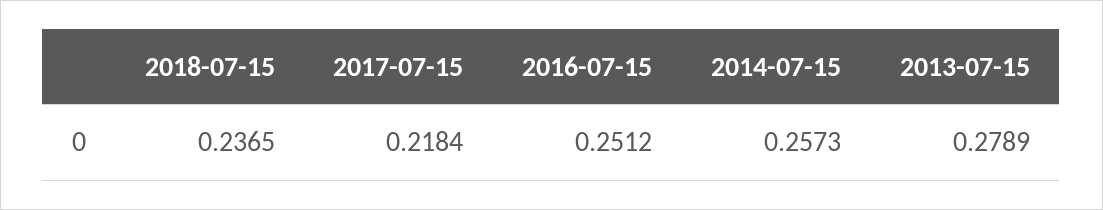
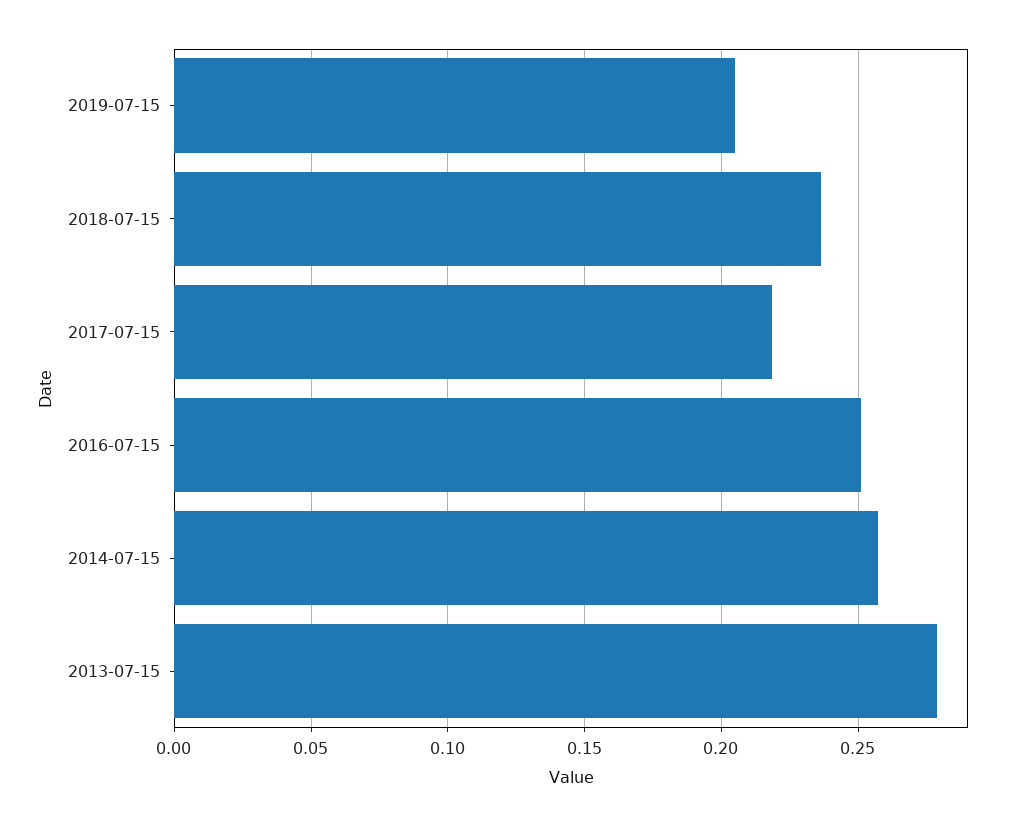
2019-07-15: none -> 0.205

